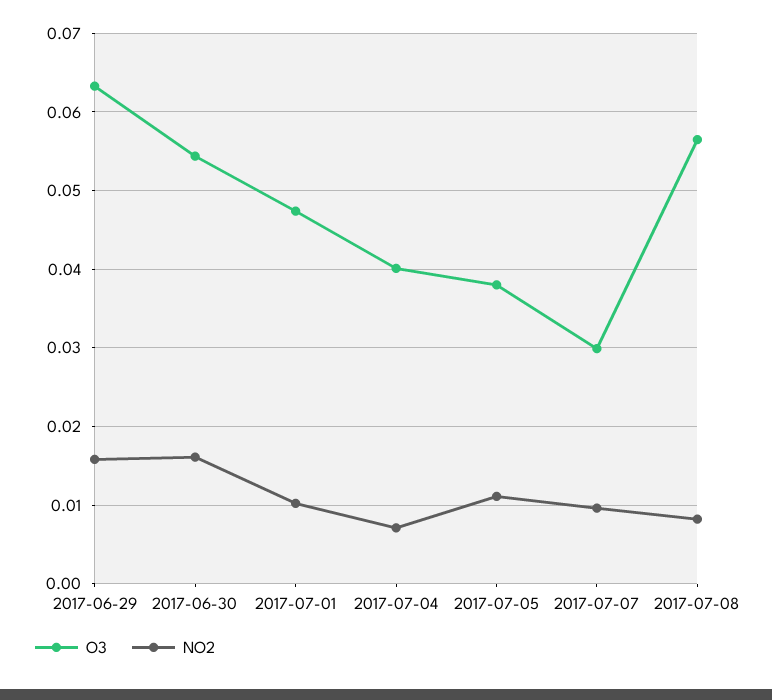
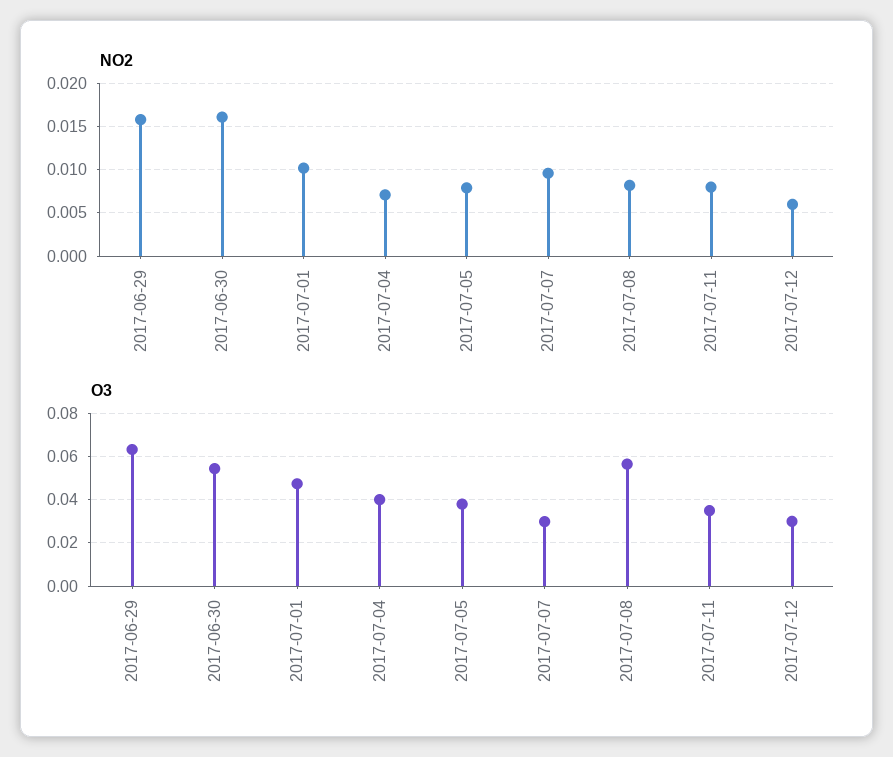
NO2, 2017-07-05: 0.011 -> 0.008
NO2, 2017-07-11: none -> 0.008
NO2, 2017-07-12: none -> 0.006
O3, 2017-07-11: none -> 0.035
O3, 2017-07-12: none -> 0.03

